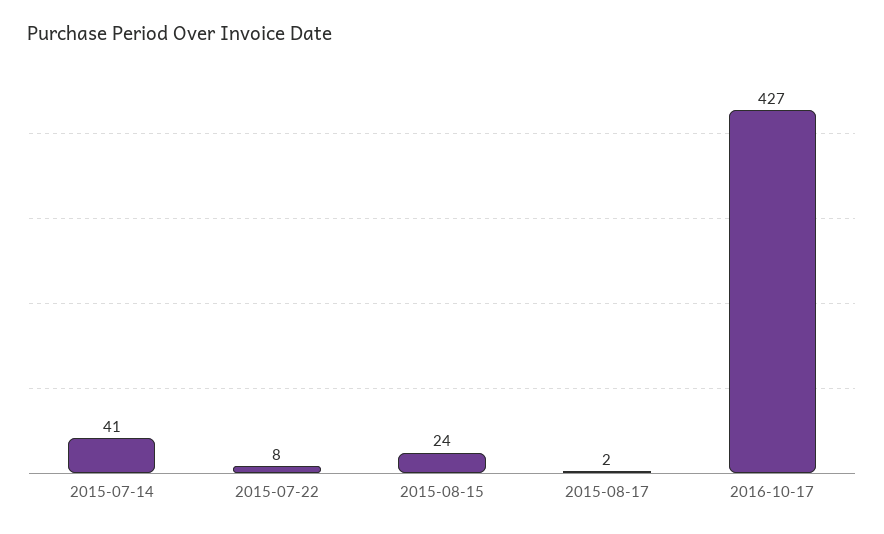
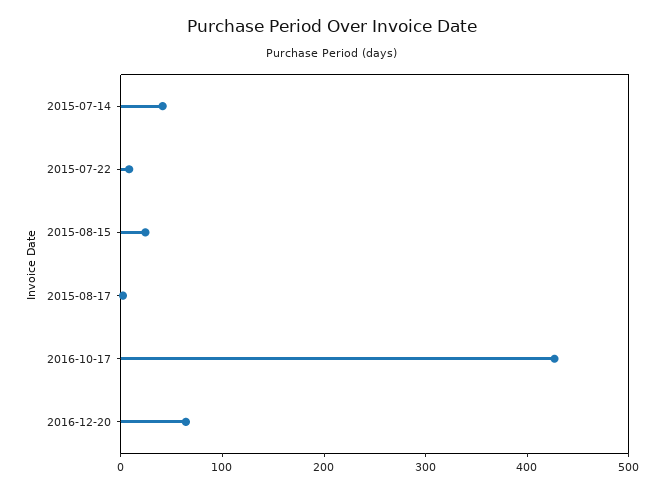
2016-12-20: none -> 60

